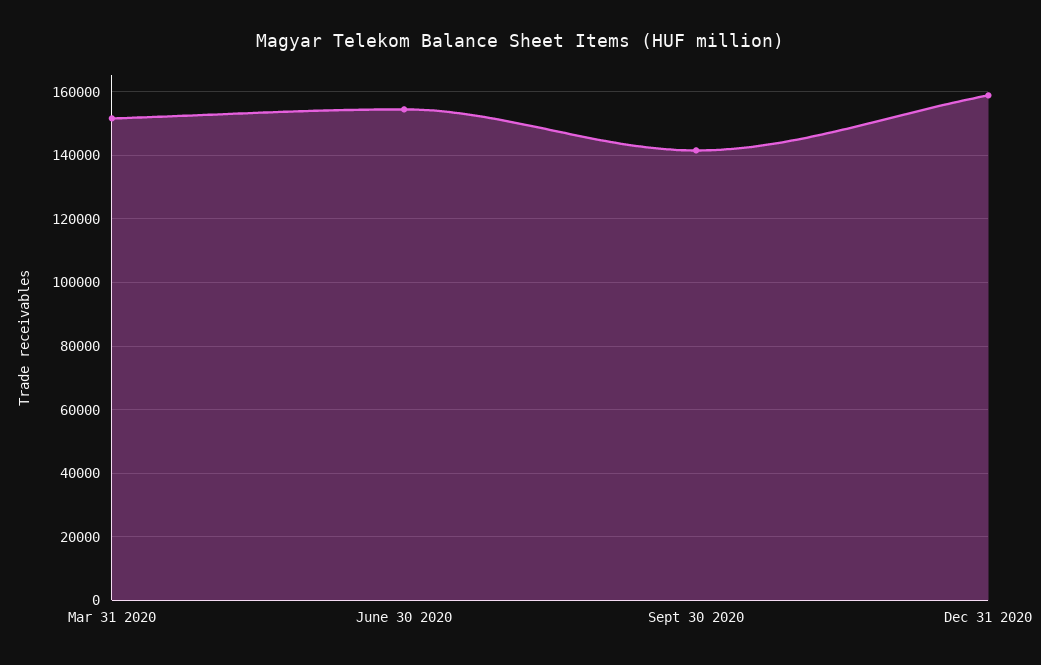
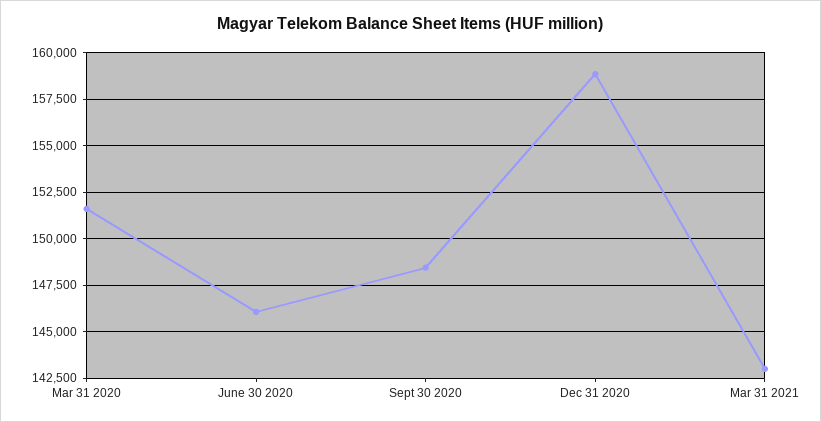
June 30 2020: 154000 -> 146000
Sept 30 2020: 142000 -> 148500
Mar 31 2021: none -> 143000

